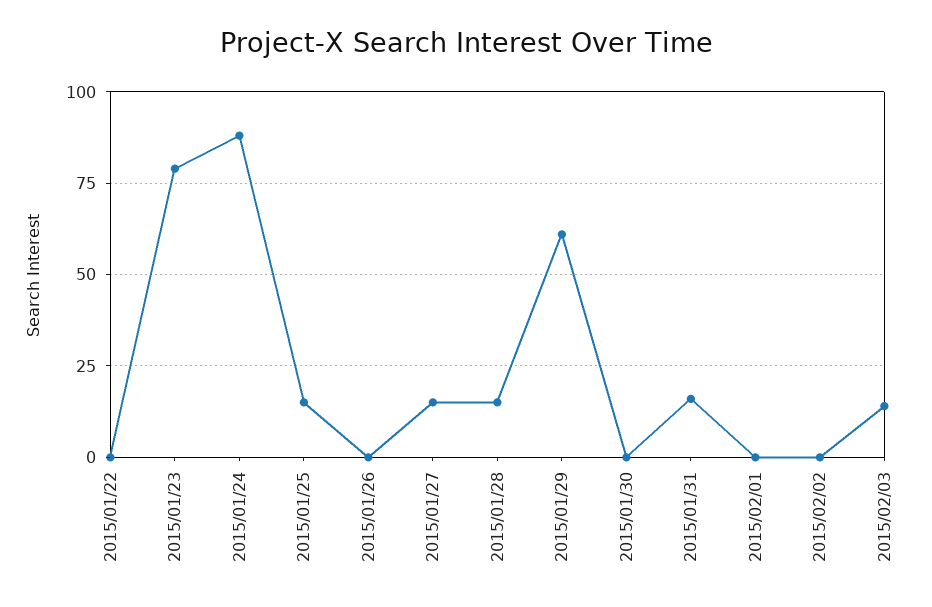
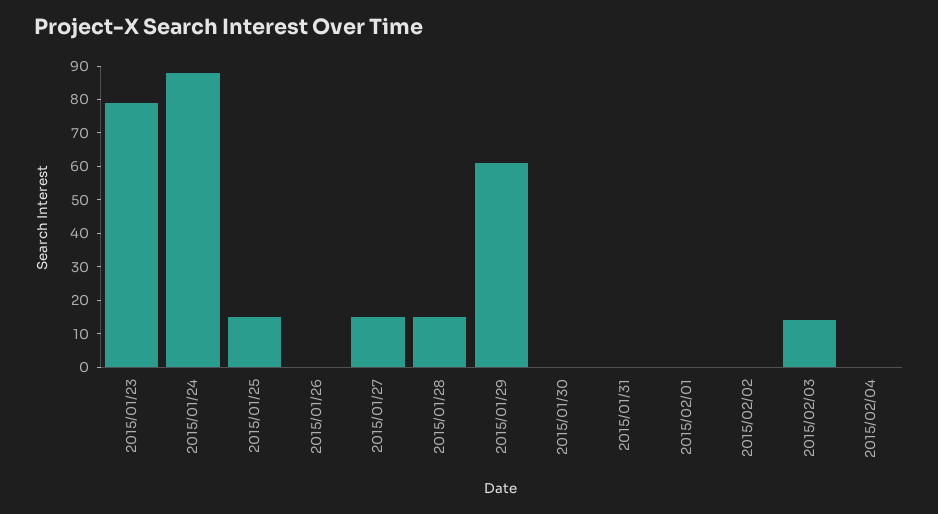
2015/01/22: 0 -> none
2015/01/31: 15 -> 0
2015/02/04: none -> 0

